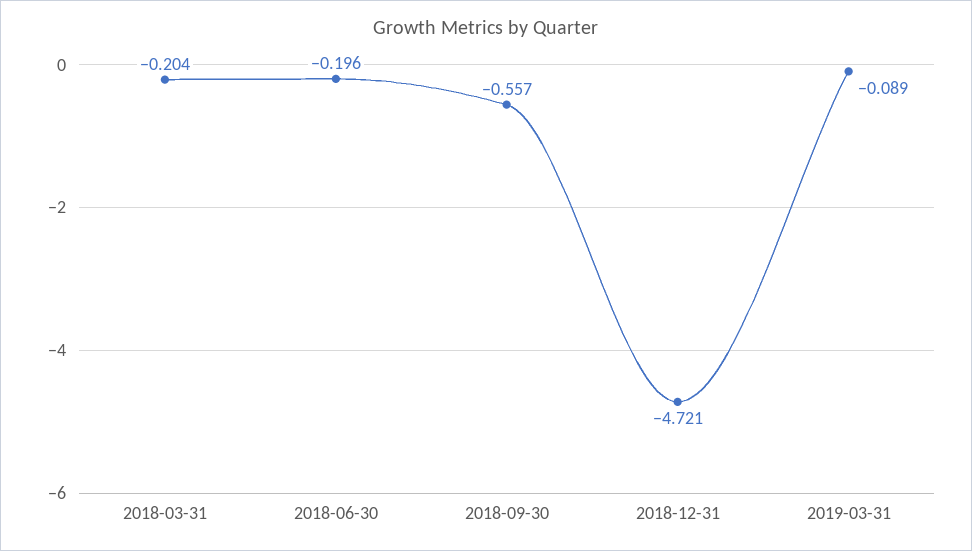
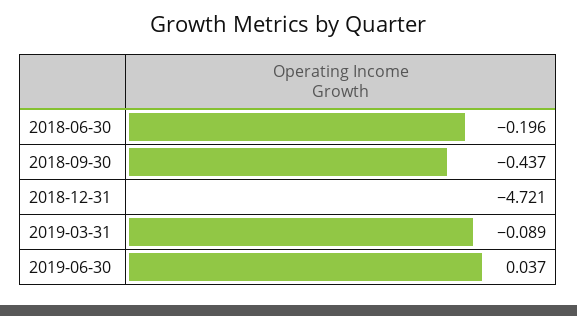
2018-03-31: -0.204 -> none
2018-09-30: -0.557 -> -0.437
2019-06-30: none -> 0.037

